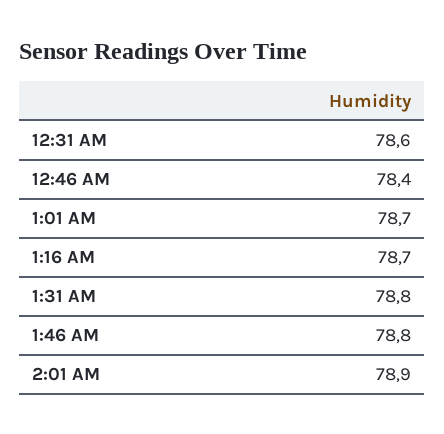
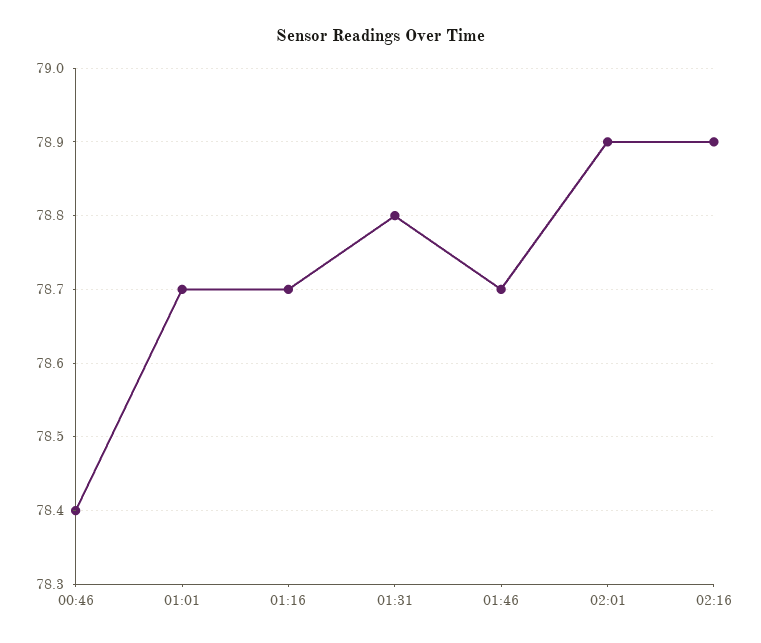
12:31 AM: 78.6 -> none
1:46 AM: 78.8 -> 78.7
02:16: none -> 78.9

